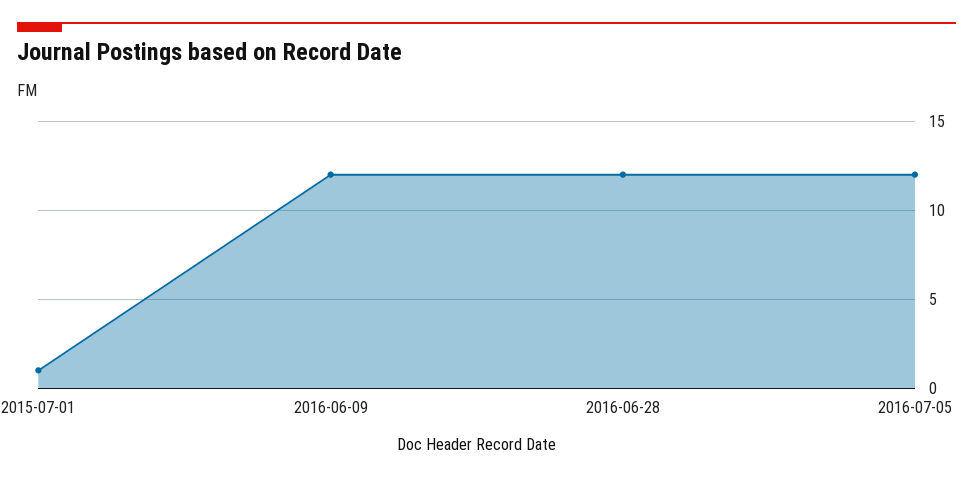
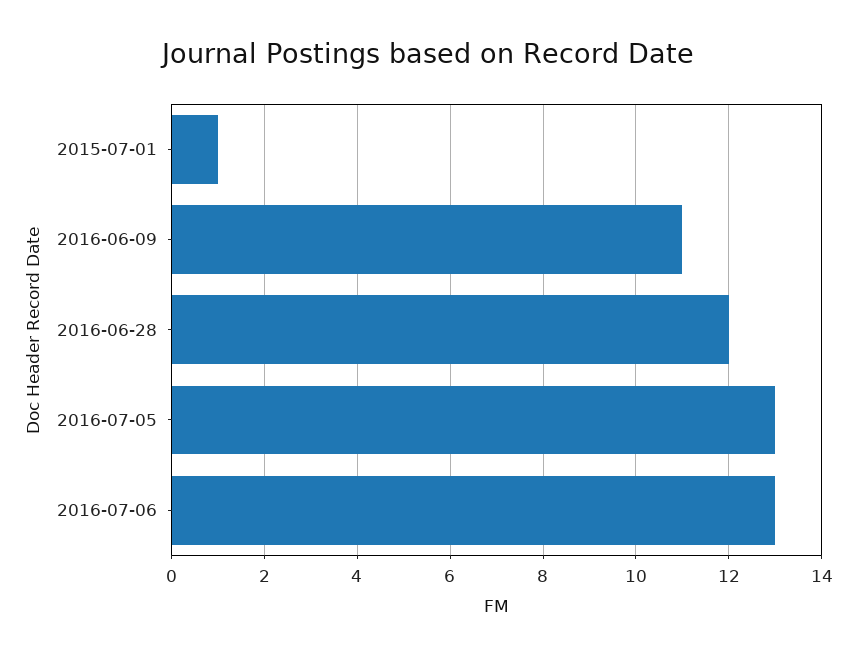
2016-06-09: 12 -> 11
2016-07-05: 12 -> 13
2016-07-06: none -> 13

